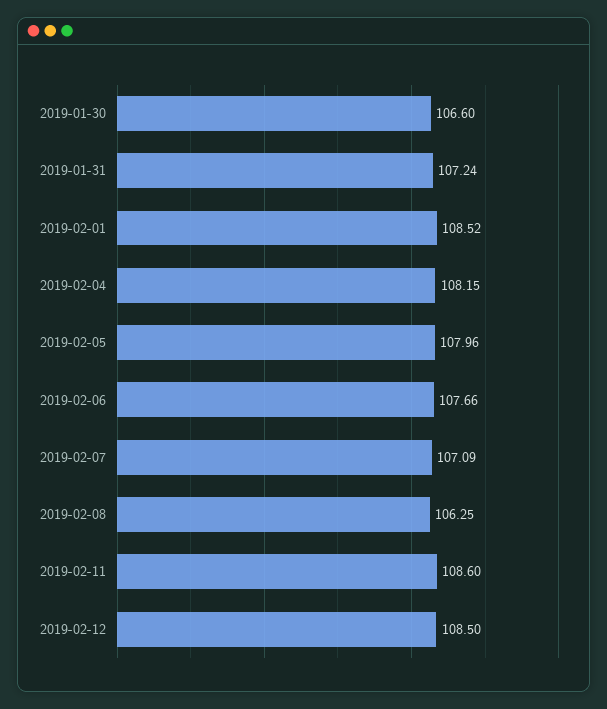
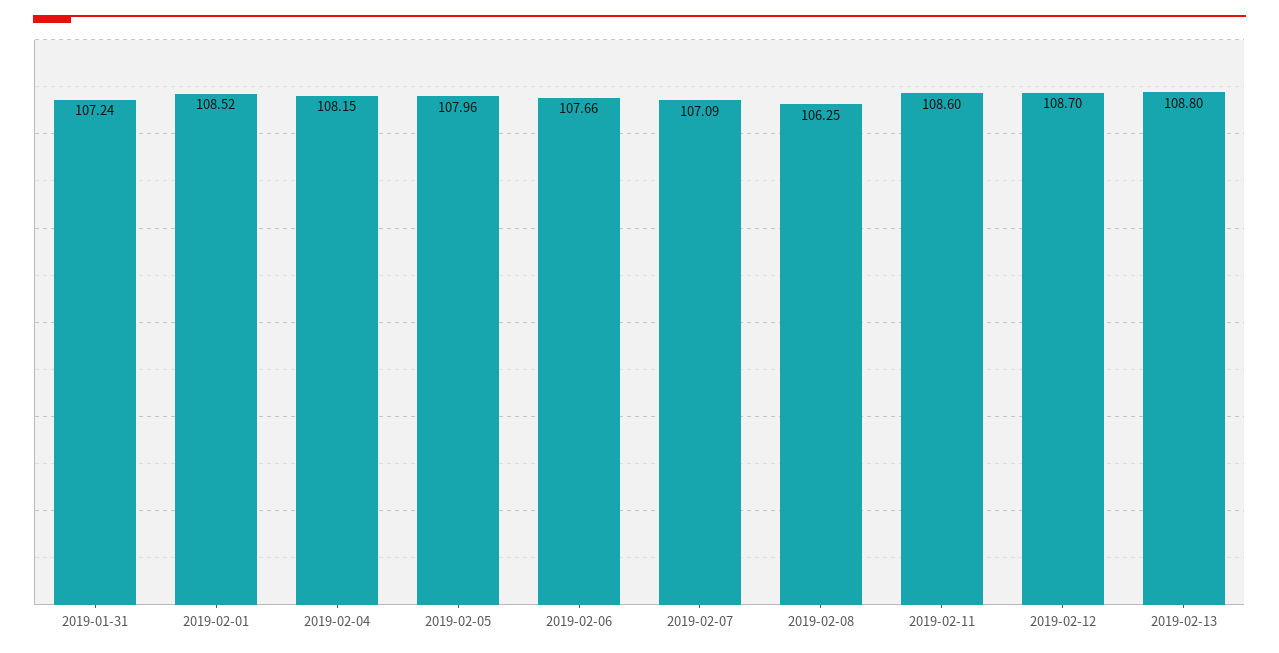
2019-01-30: 106.6 -> none
2019-02-12: 108.5 -> 108.7
2019-02-13: none -> 108.8

